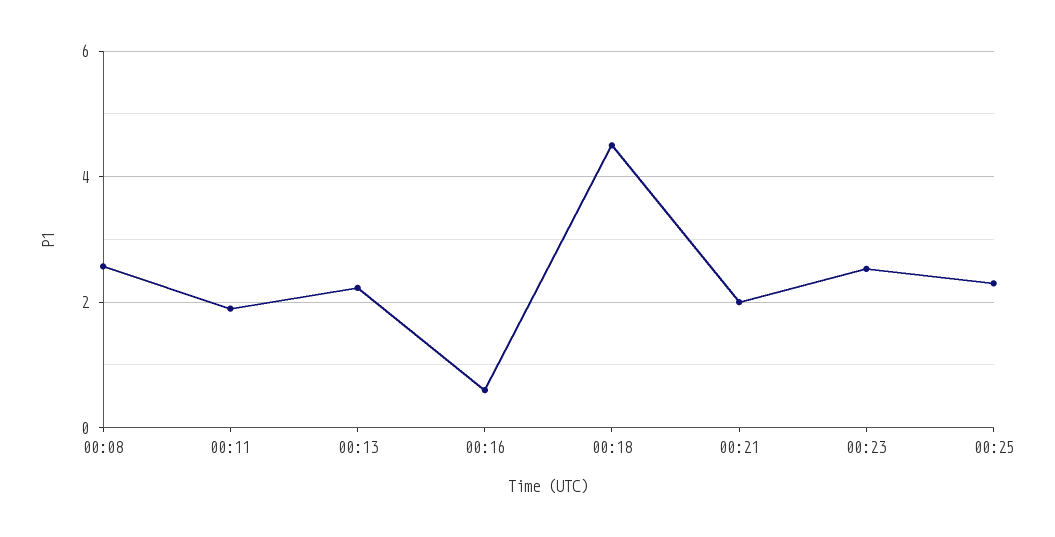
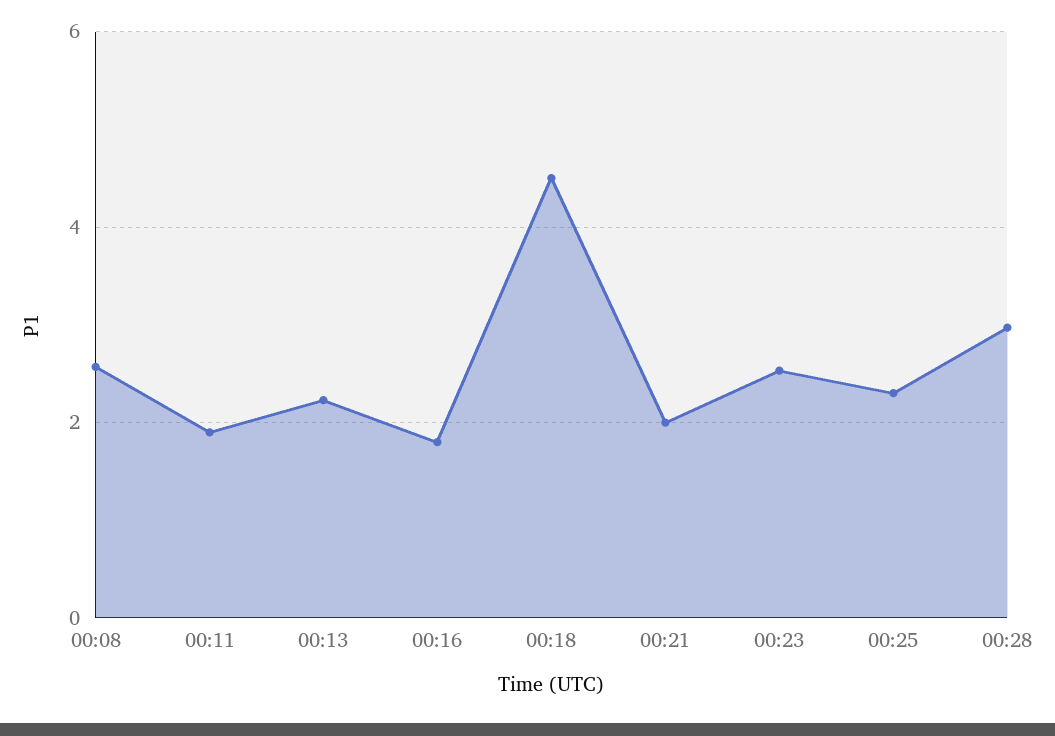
00:16: 0.6 -> 1.8
00:28: none -> 3

